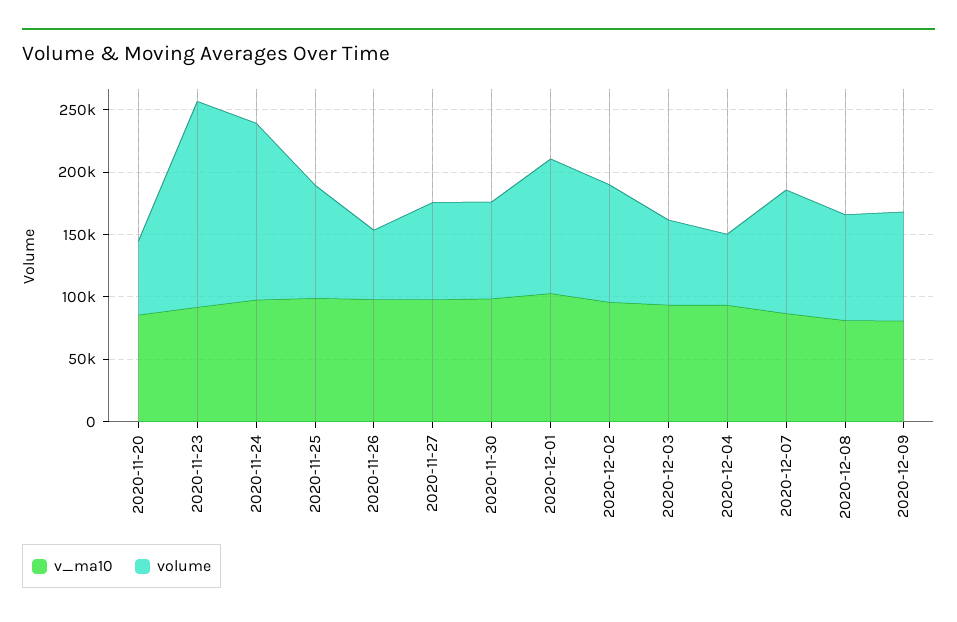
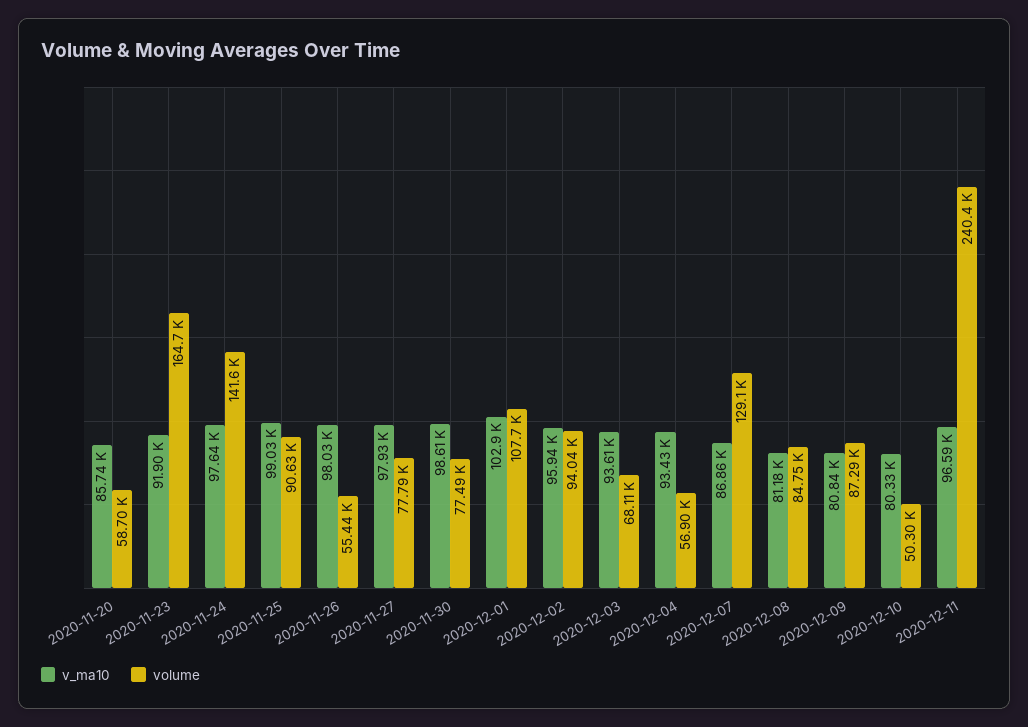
volume, 2020-12-07: 100000 -> 129100
v_ma10, 2020-12-10: none -> 80330
volume, 2020-12-10: none -> 50300
v_ma10, 2020-12-11: none -> 96590
volume, 2020-12-11: none -> 240400

